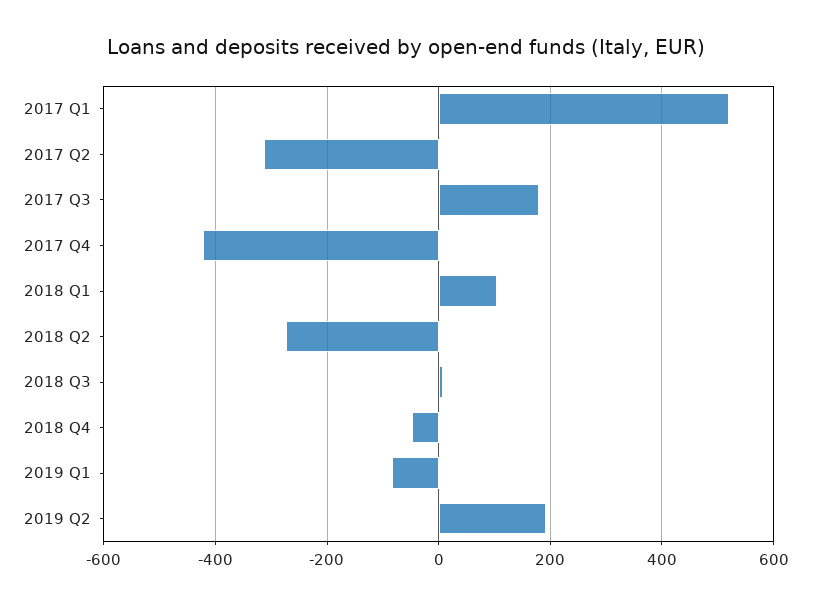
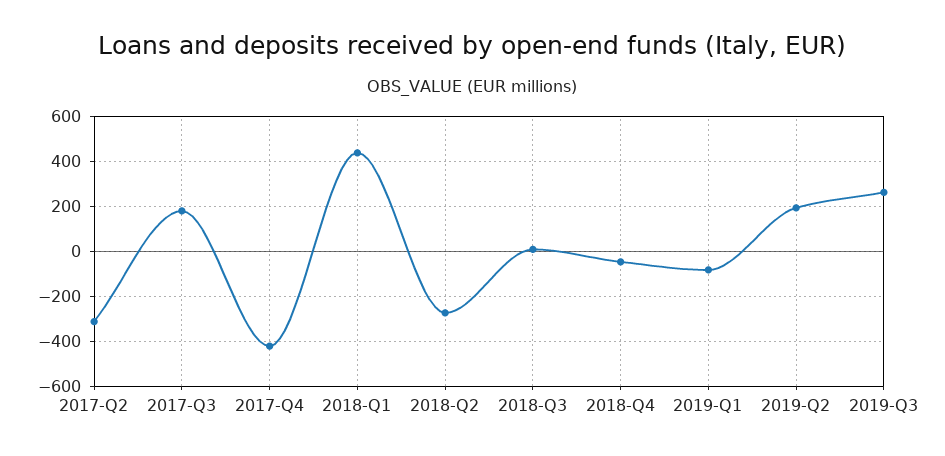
2017 Q1: 520 -> none
2018 Q1: 100 -> 450
2019-Q3: none -> 250

